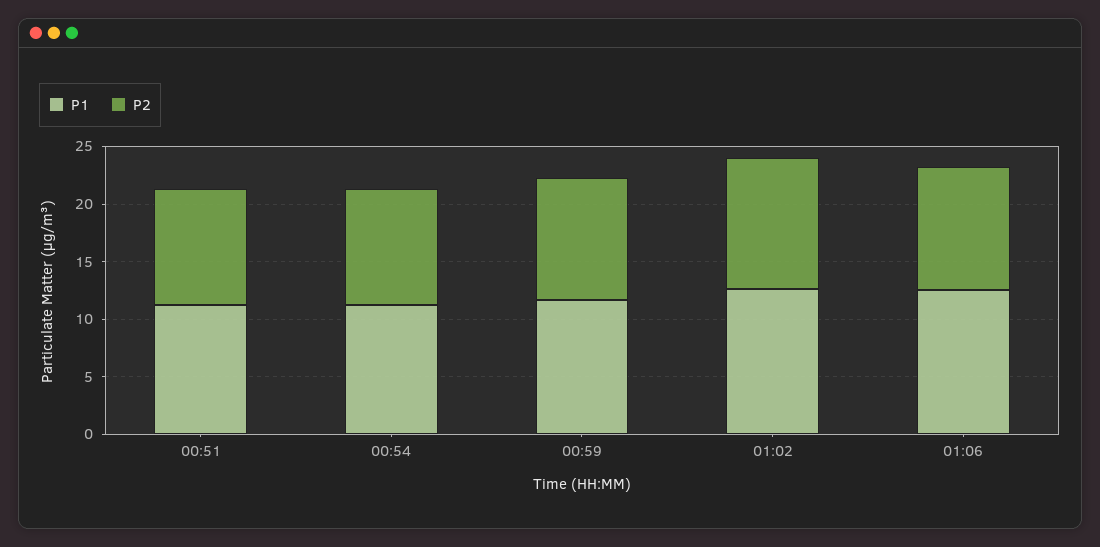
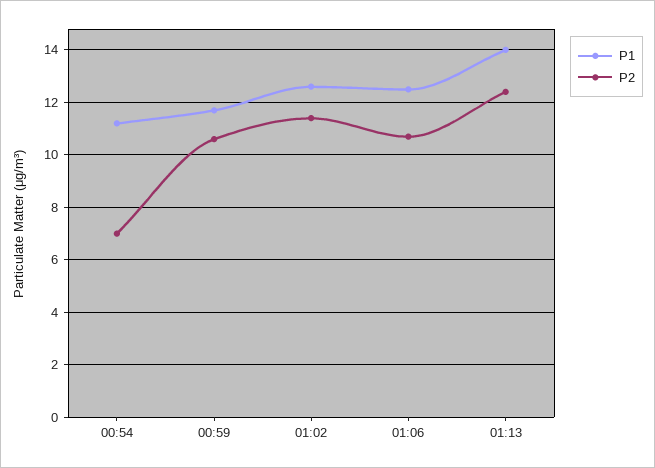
P1, 00:51: 11 -> none
P2, 00:51: 10 -> none
P2, 00:54: 10 -> 7
P1, 01:13: none -> 14
P2, 01:13: none -> 12.5

